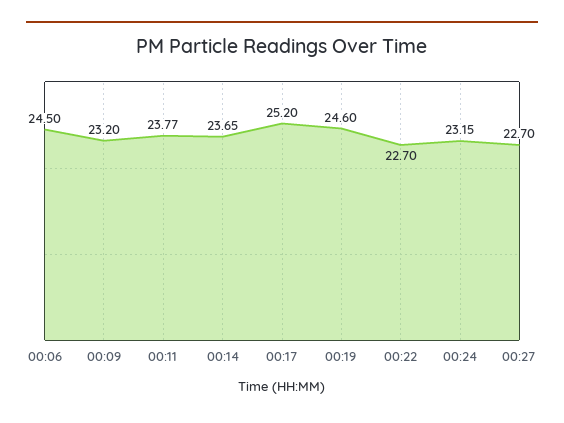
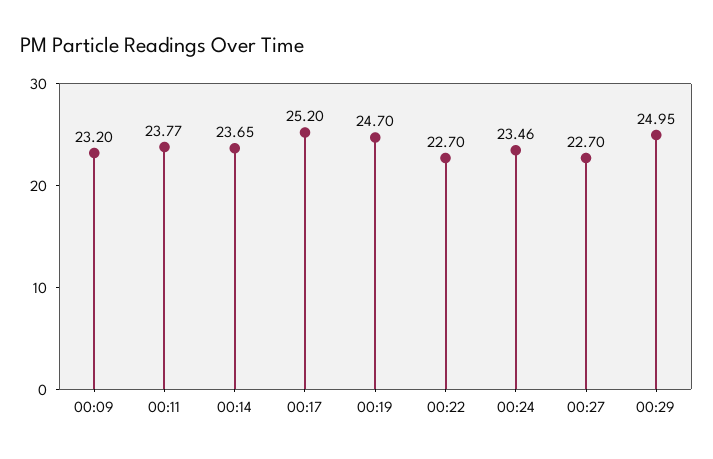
00:06: 24.5 -> none
00:19: 24.6 -> 24.7
00:24: 23.15 -> 23.46
00:29: none -> 24.95

